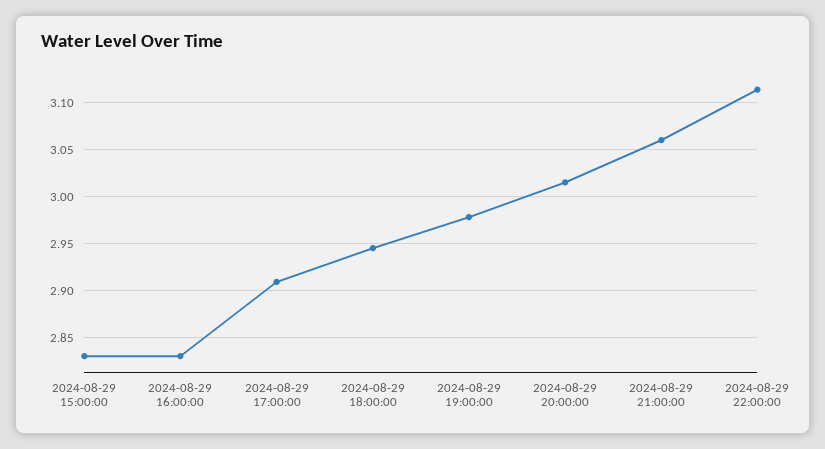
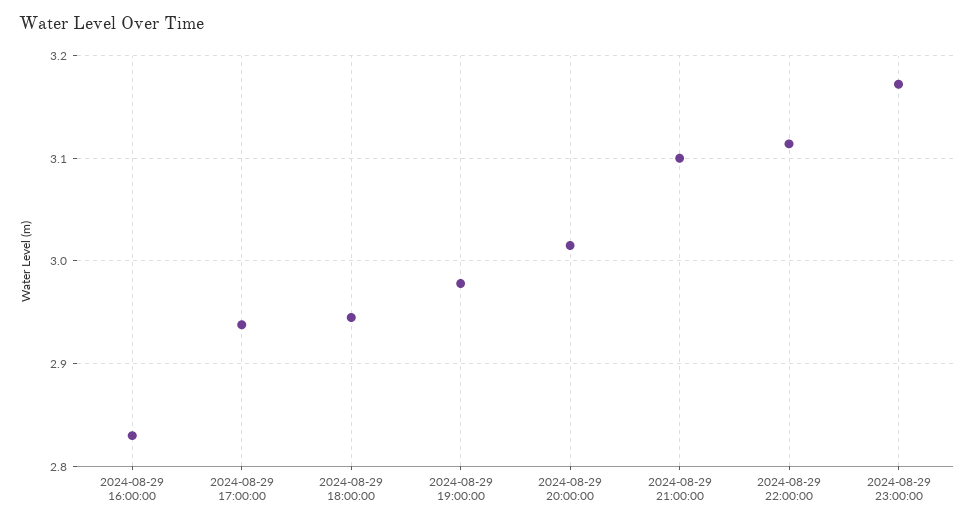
2024-08-29 15:00:00: 2.83 -> none
2024-08-29 17:00:00: 2.91 -> 2.94
2024-08-29 21:00:00: 3.06 -> 3.1
2024-08-29 23:00:00: none -> 3.17

